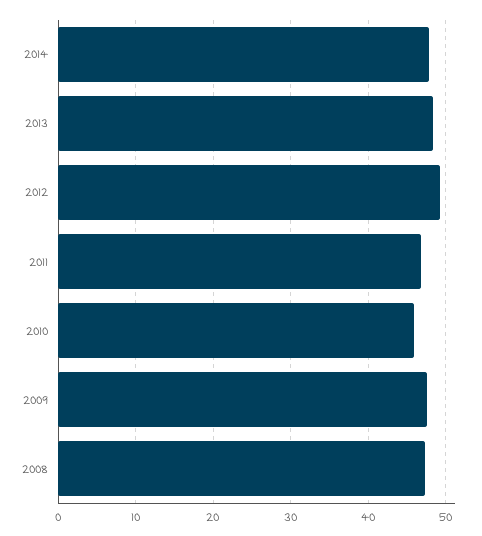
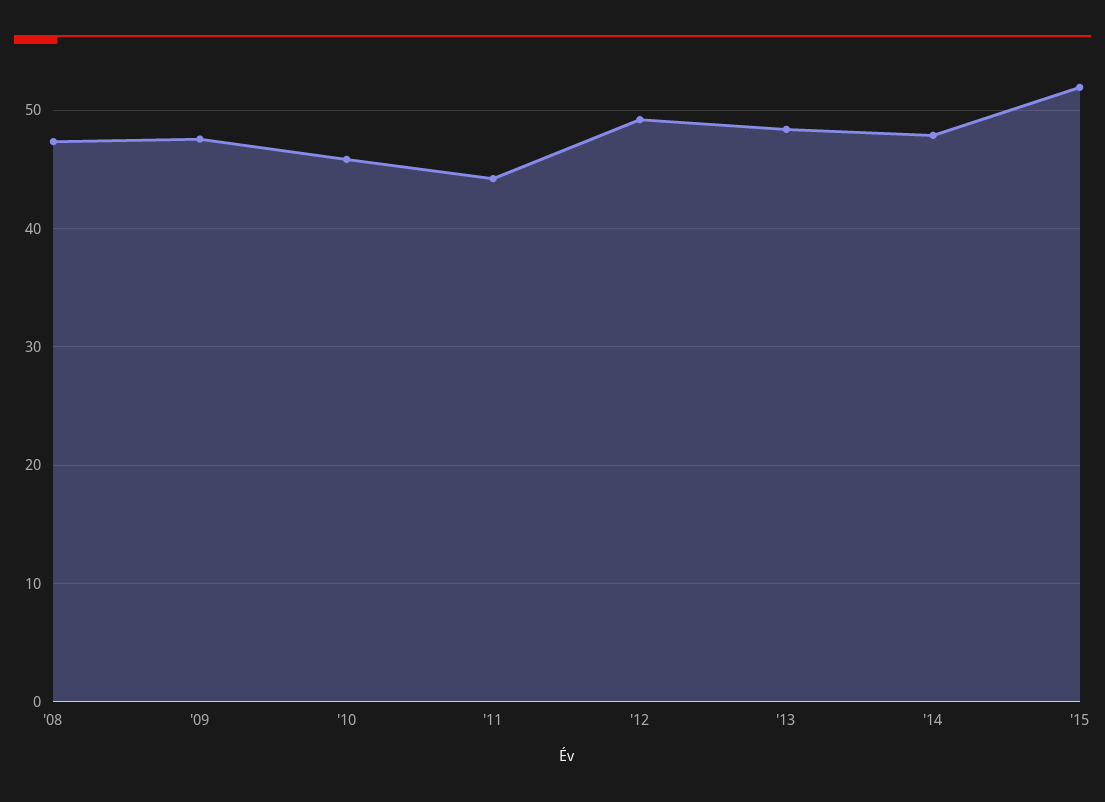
2011: 47 -> 44
'15: none -> 52

